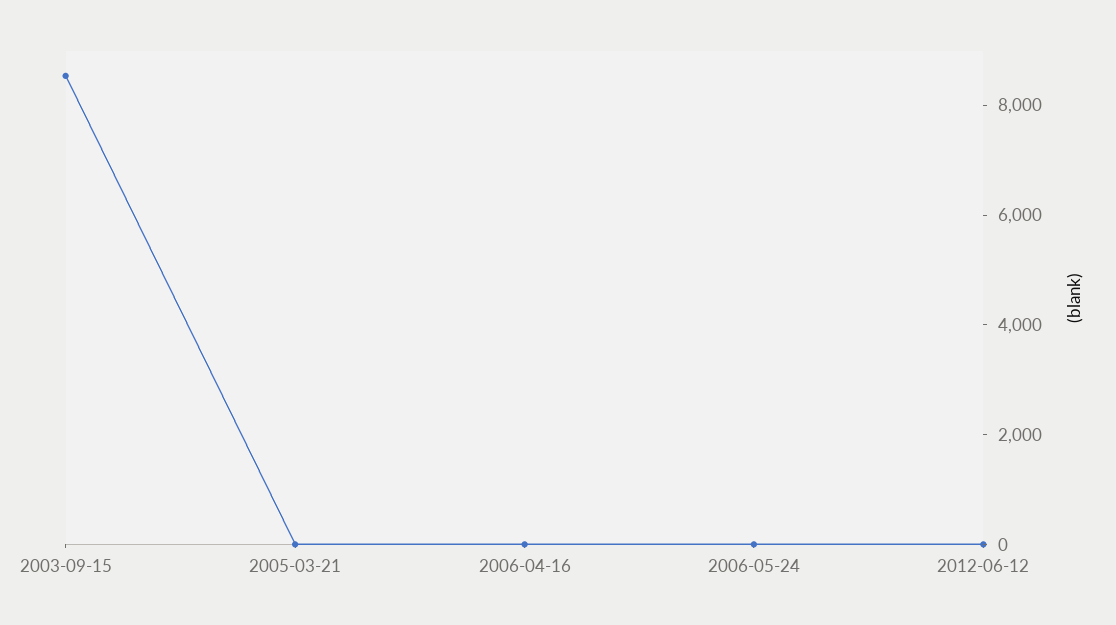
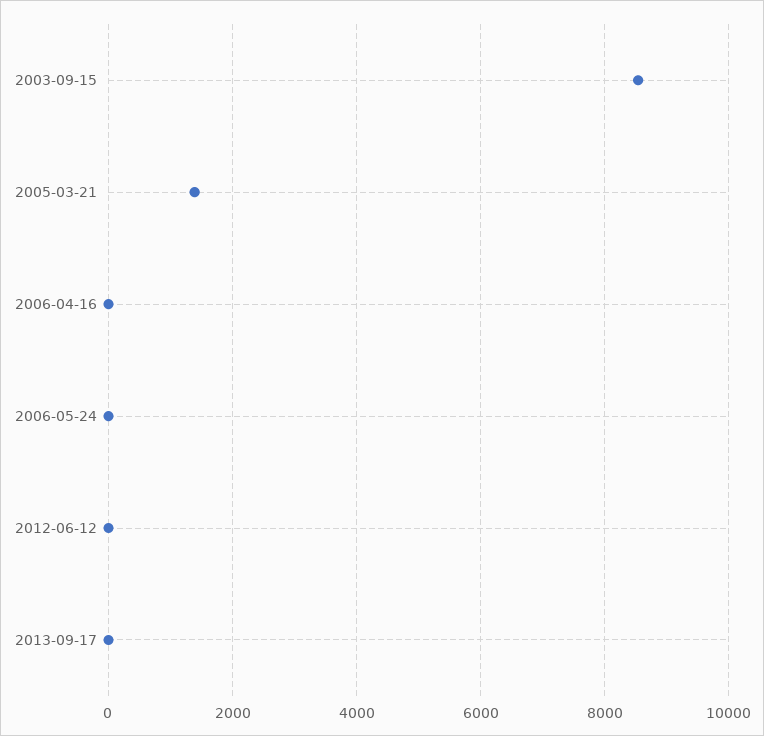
2005-03-21: 0 -> 1400
2013-09-17: none -> 0

